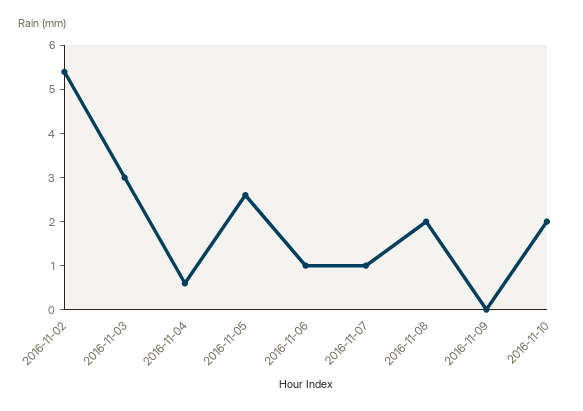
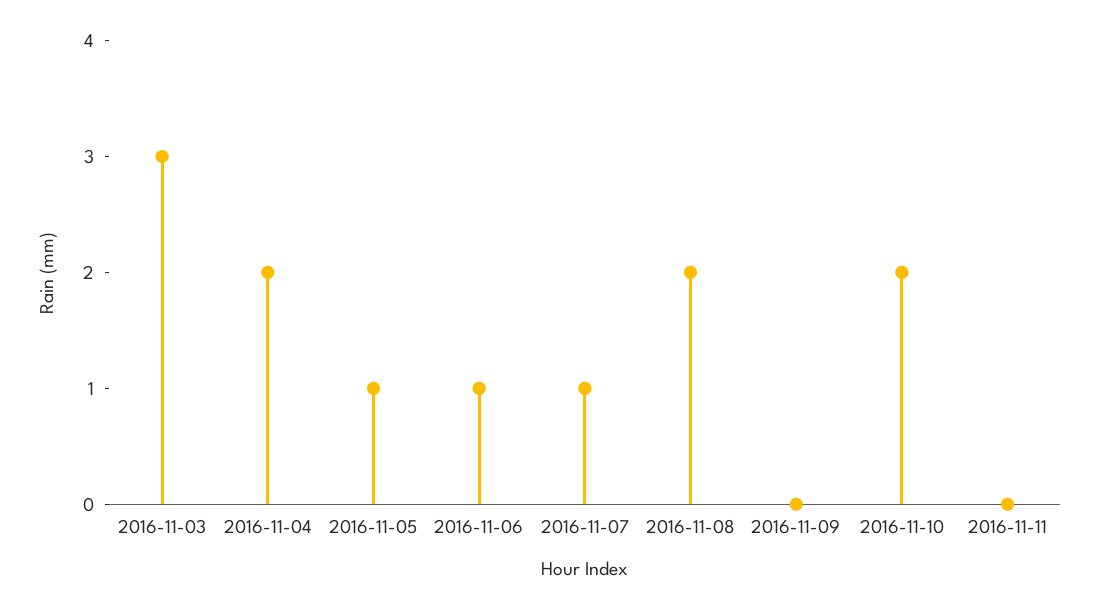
2016-11-02: 5.5 -> none
2016-11-04: 0.5 -> 2
2016-11-05: 2.5 -> 1
2016-11-11: none -> 0

